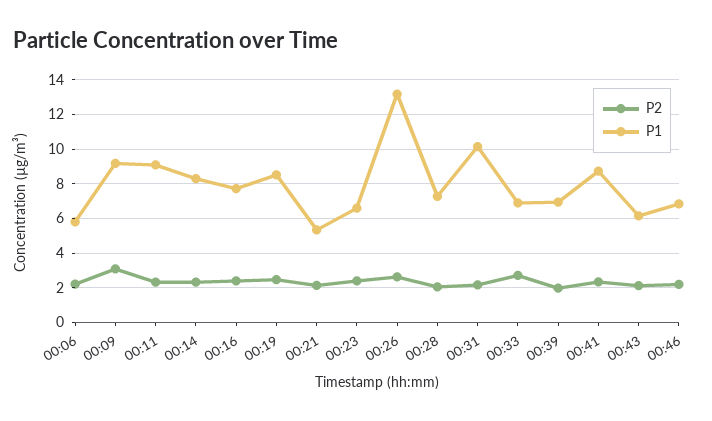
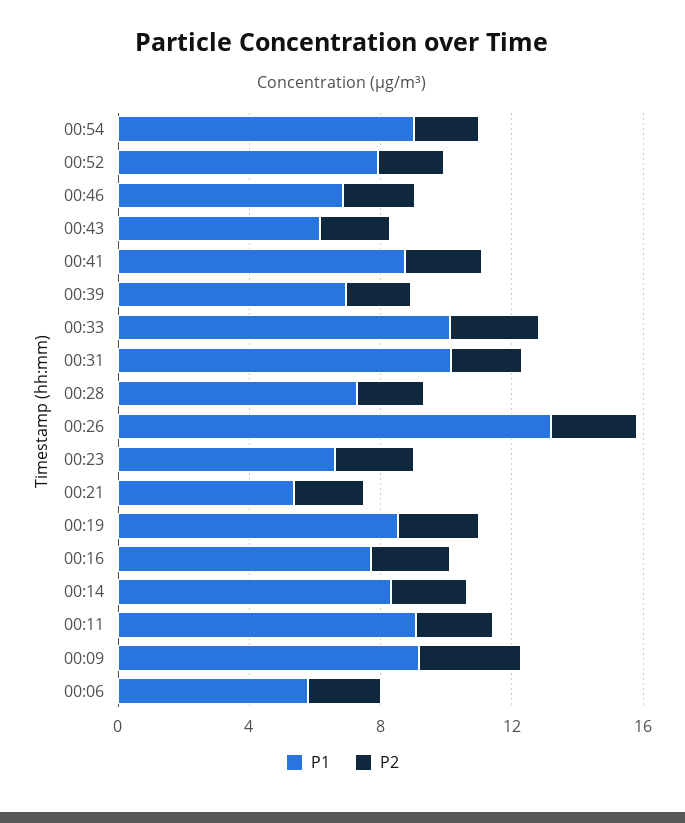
P1, 00:33: 7 -> 10
P1, 00:54: none -> 9
P2, 00:54: none -> 2
P1, 00:52: none -> 8
P2, 00:52: none -> 2

